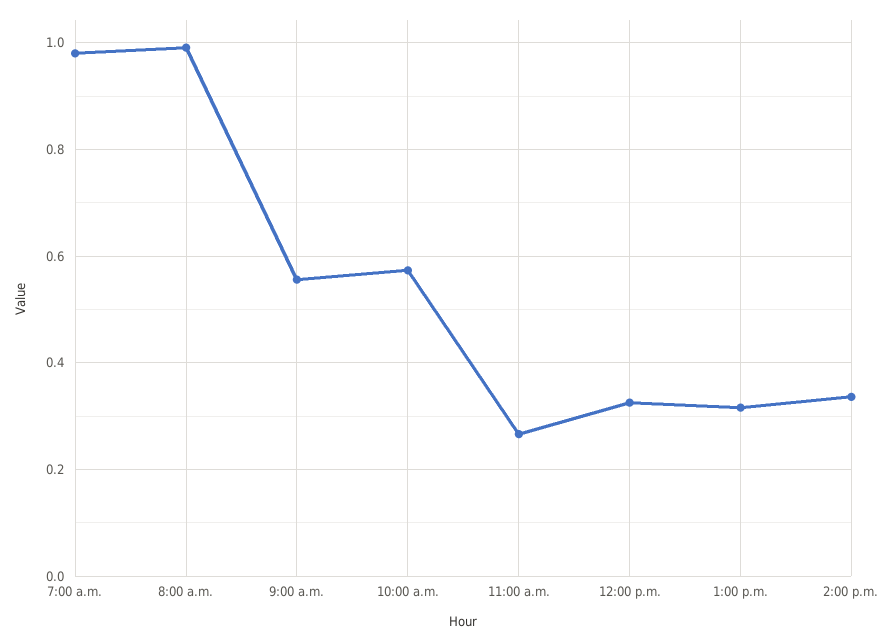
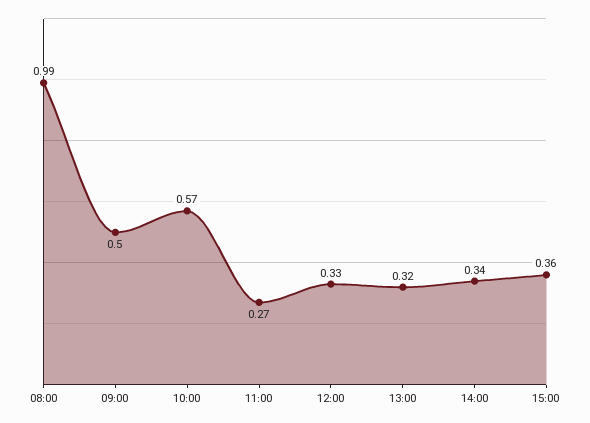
7:00 a.m.: 0.98 -> none
9:00 a.m.: 0.56 -> 0.5
15:00: none -> 0.36

